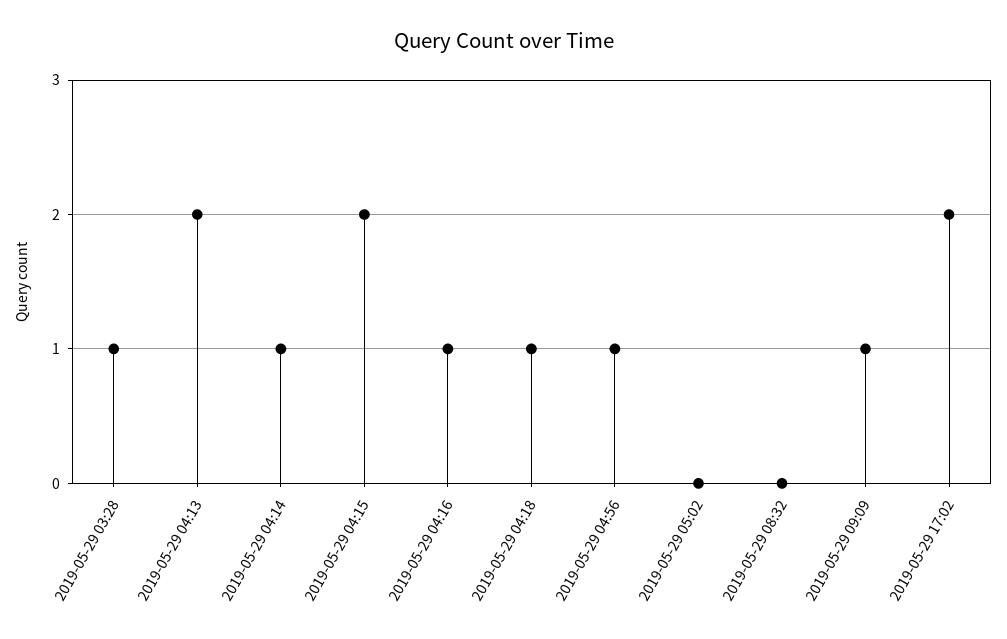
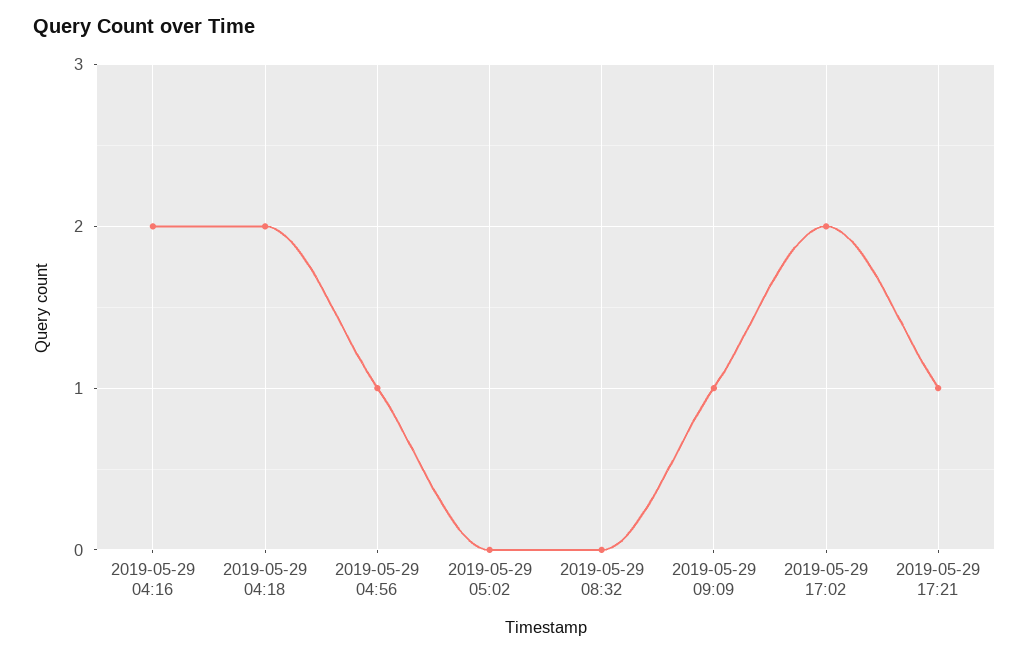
2019-05-29 03:28: 1 -> none
2019-05-29 04:13: 2 -> none
2019-05-29 04:14: 1 -> none
2019-05-29 04:15: 2 -> none
2019-05-29 04:16: 1 -> 2
2019-05-29 04:18: 1 -> 2
2019-05-29 17:21: none -> 1

